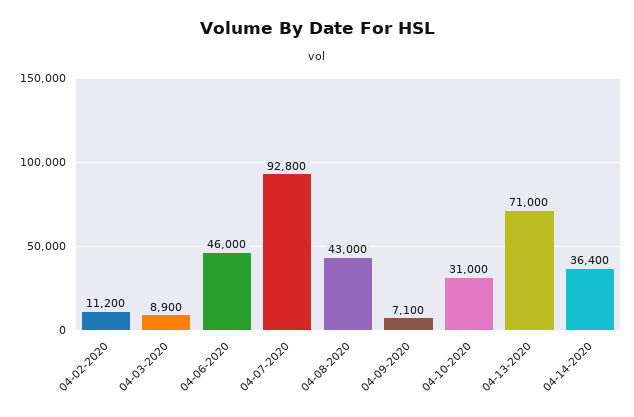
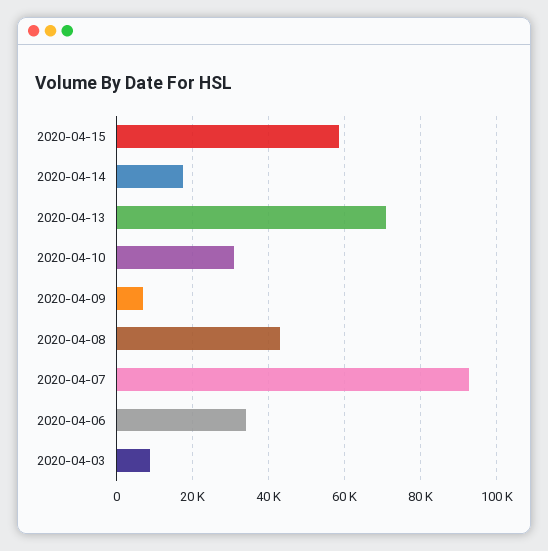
04-02-2020: 11200 -> none
04-06-2020: 46000 -> 34000
04-14-2020: 36400 -> 18000
2020-04-15: none -> 58000

